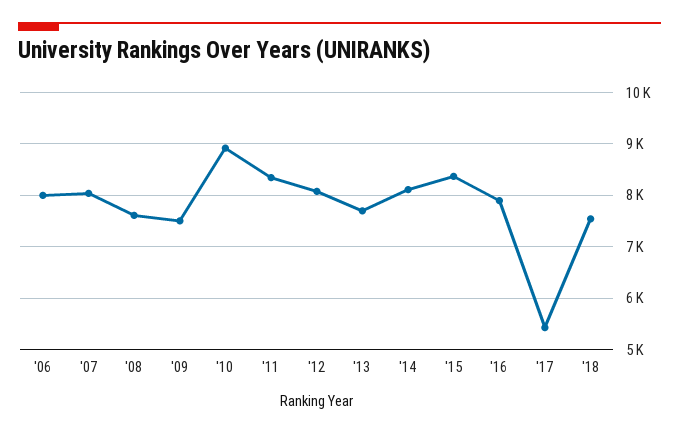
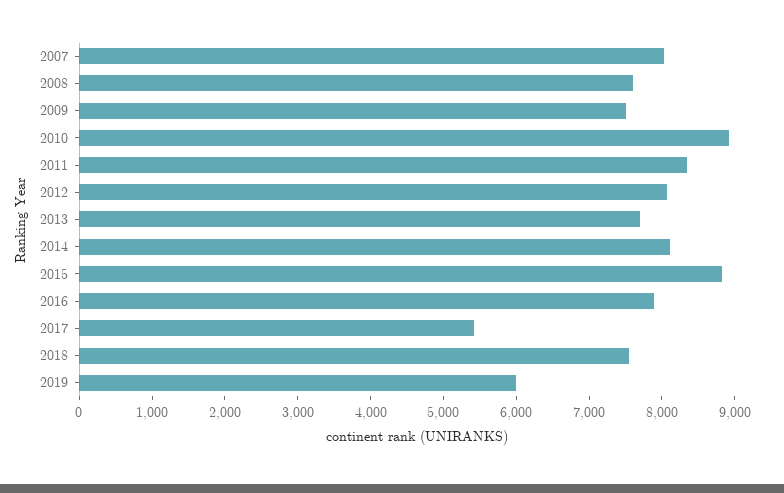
'06: 8000 -> none
'15: 8400 -> 8800
2019: none -> 6000

